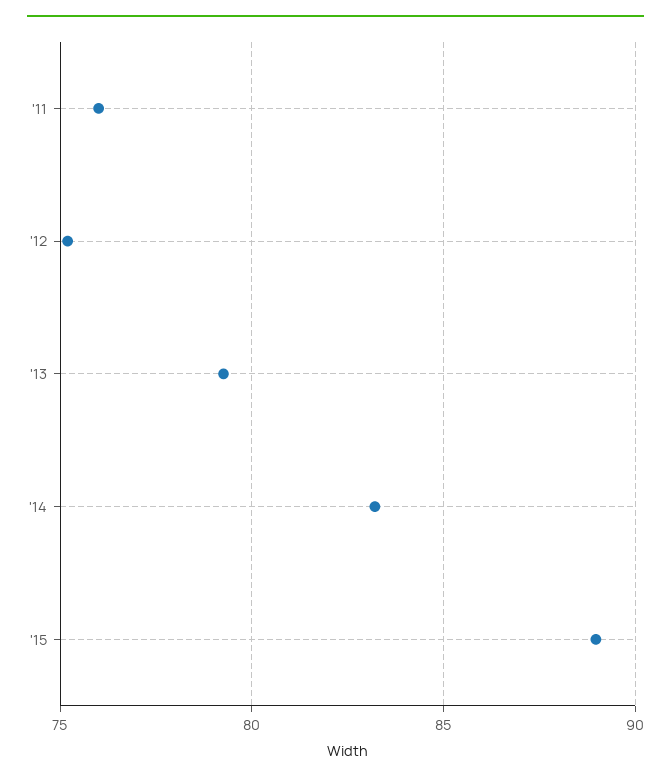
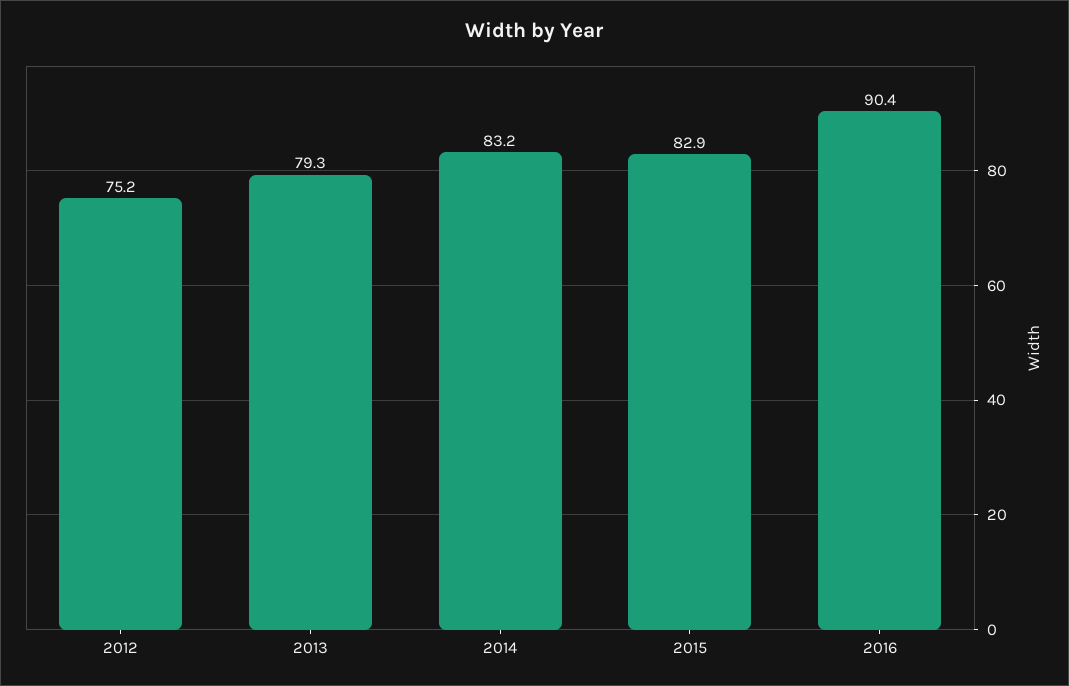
'11: 76 -> none
'15: 89 -> 82.9
2016: none -> 90.4

